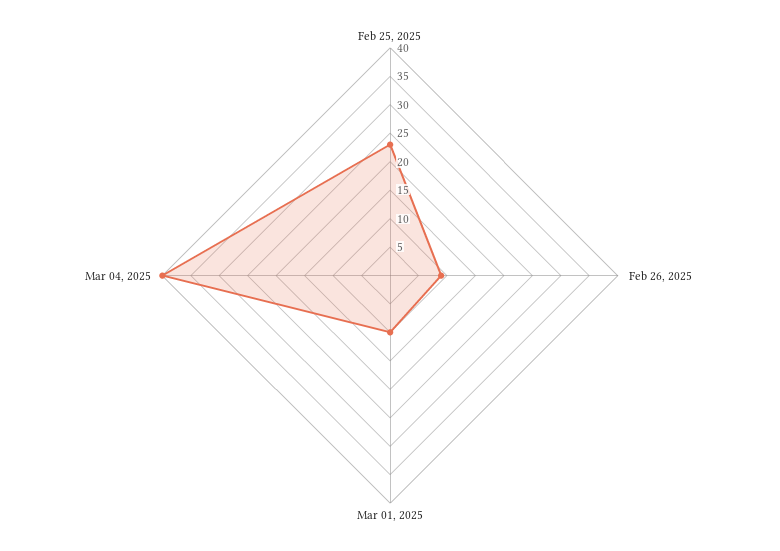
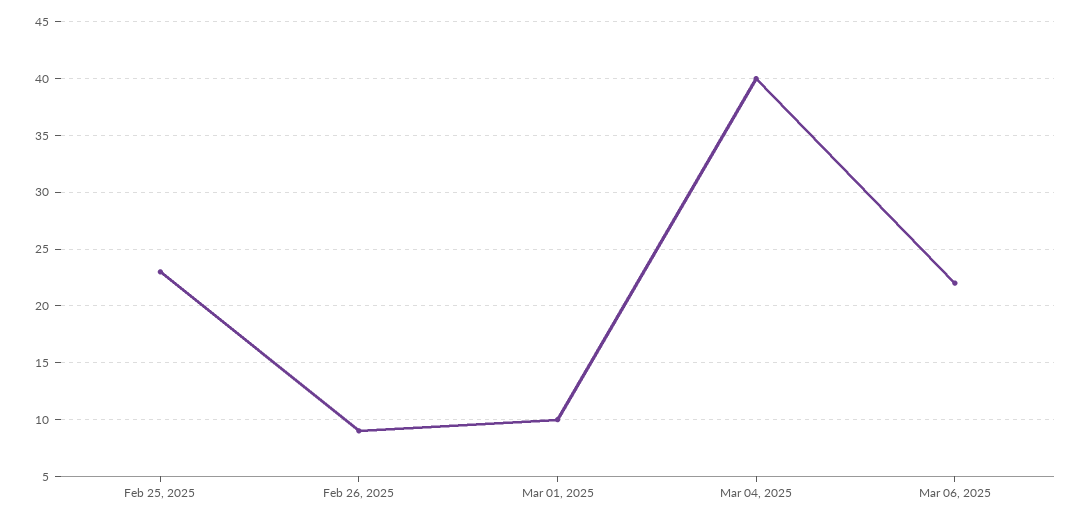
Mar 06, 2025: none -> 22

